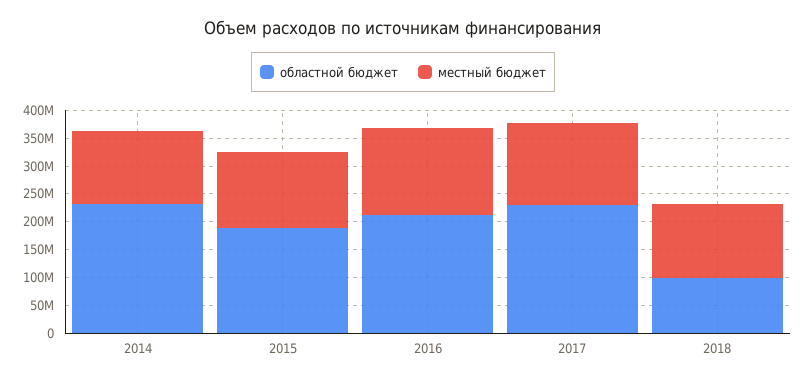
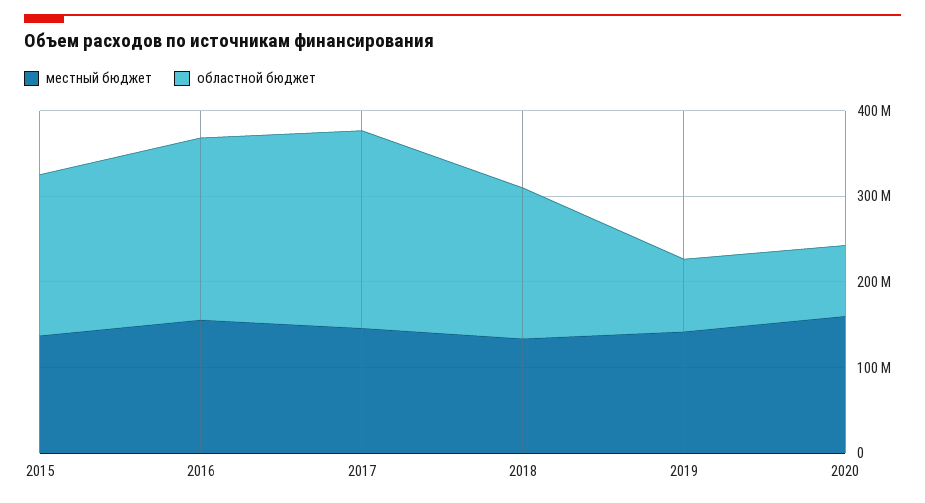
областной бюджет, 2014: 225000000 -> none
местный бюджет, 2014: 125000000 -> none
областной бюджет, 2018: 100000000 -> 180000000
местный бюджет, 2019: none -> 140000000
областной бюджет, 2019: none -> 80000000
местный бюджет, 2020: none -> 160000000
областной бюджет, 2020: none -> 80000000

